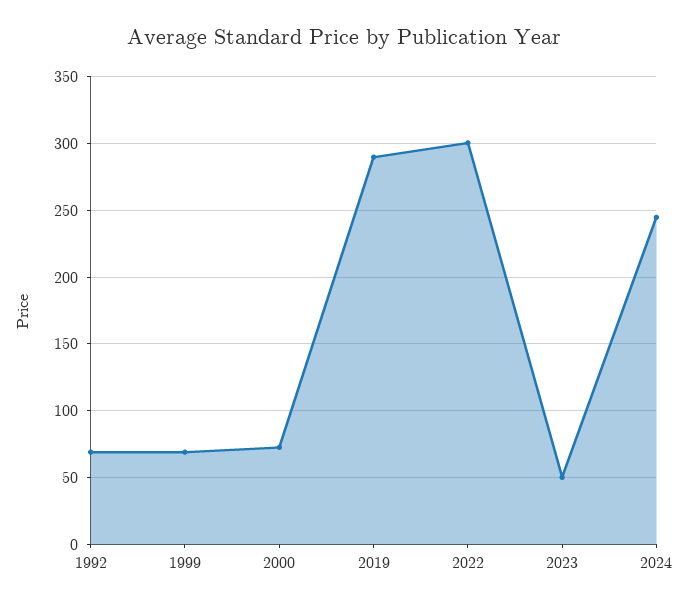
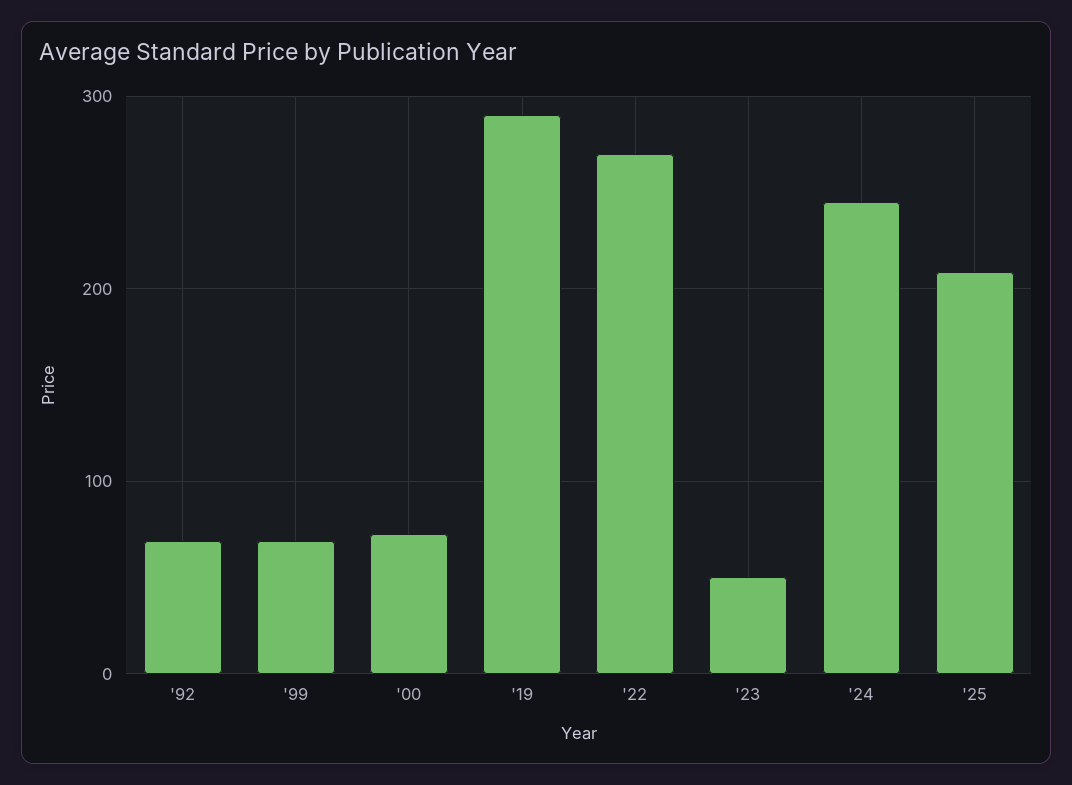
2022: 300 -> 270
'25: none -> 210

